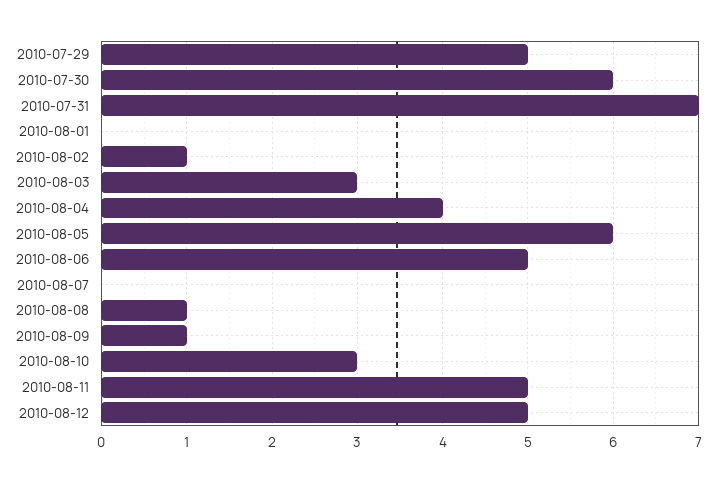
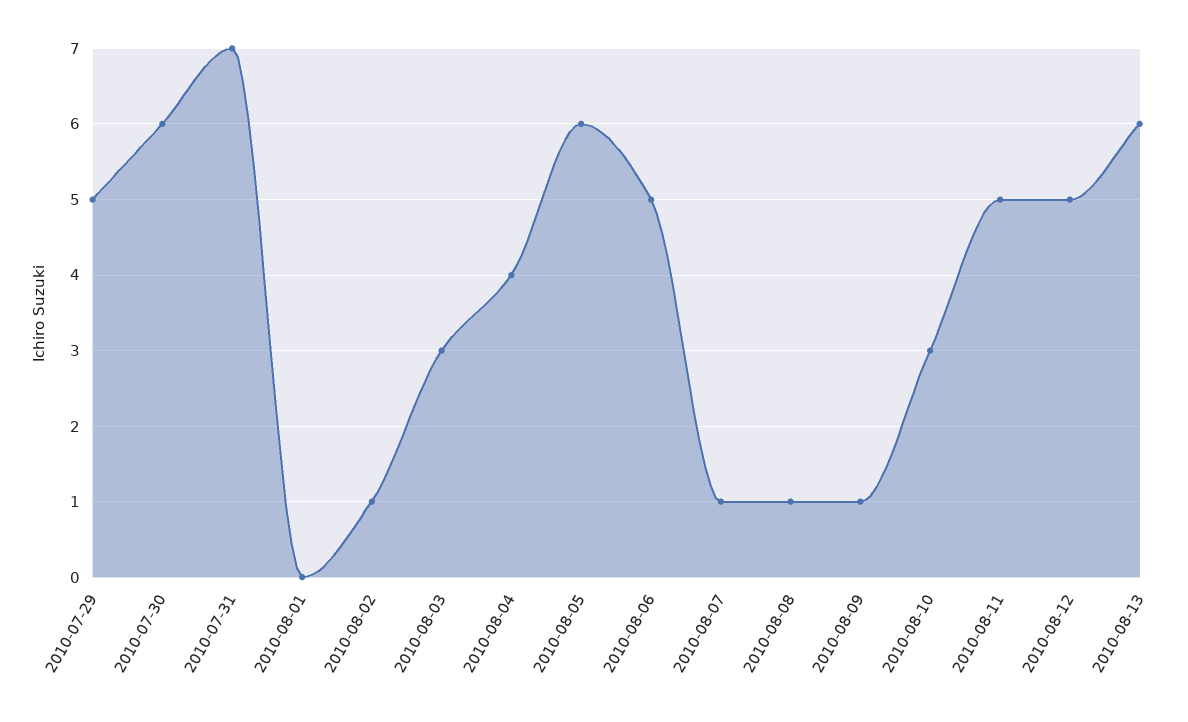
2010-08-07: 0 -> 1
2010-08-13: none -> 6

